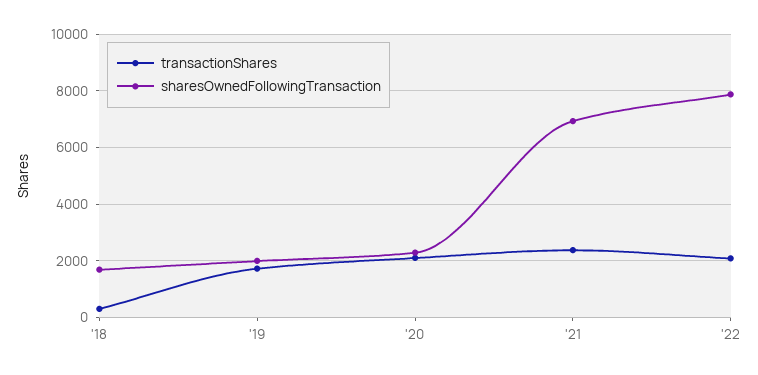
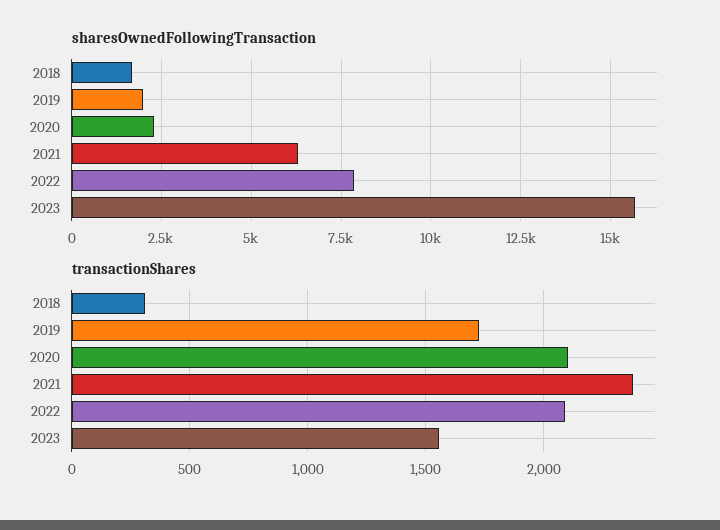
sharesOwnedFollowingTransaction, '21: 7000 -> 6250
sharesOwnedFollowingTransaction, 2023: none -> 15750
transactionShares, 2023: none -> 1550

